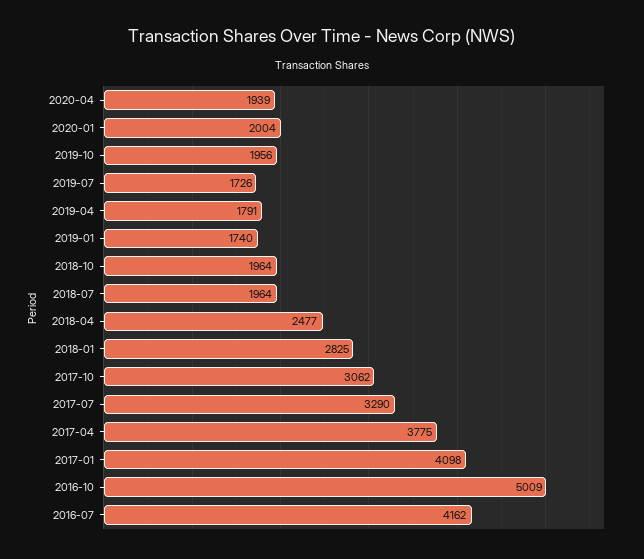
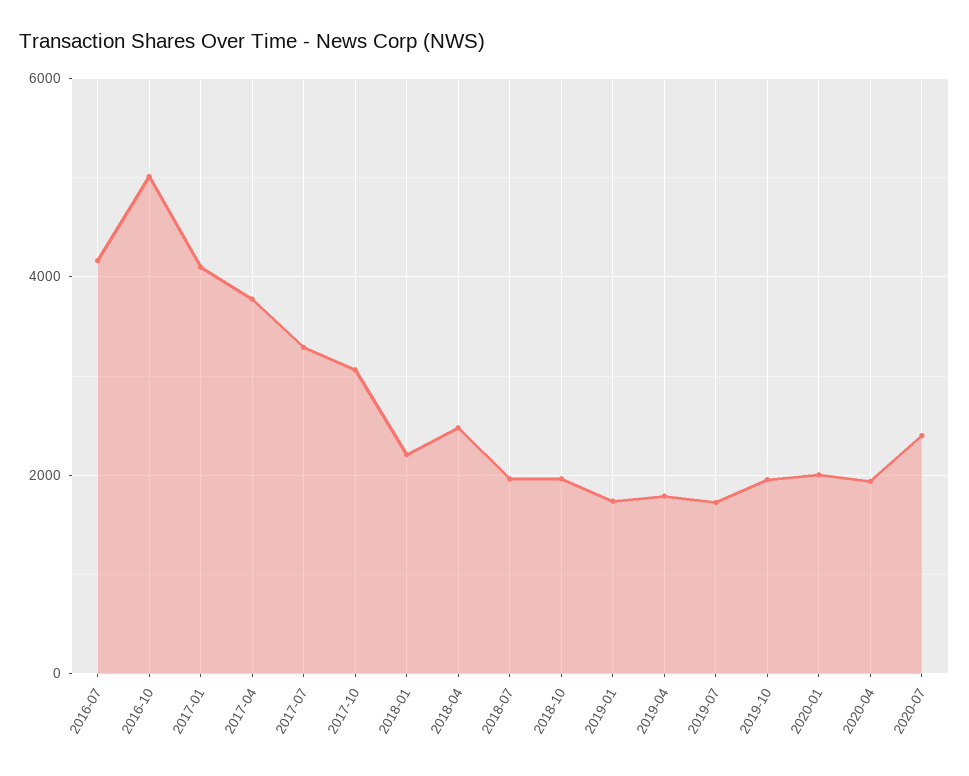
2018-01: 2825 -> 2200
2020-07: none -> 2400

